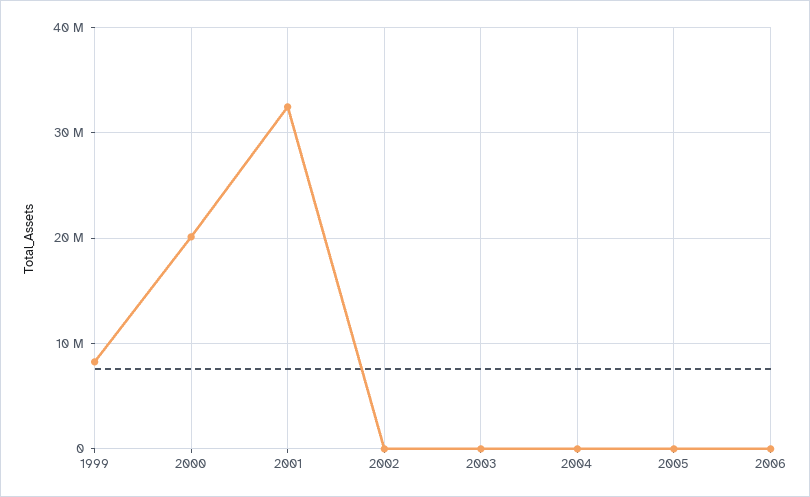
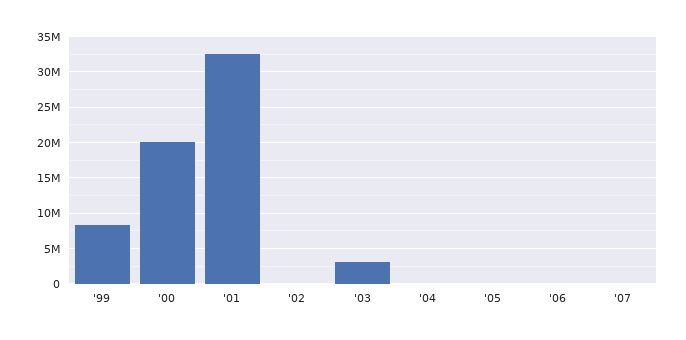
2003: 0 -> 3000000
'07: none -> 0

